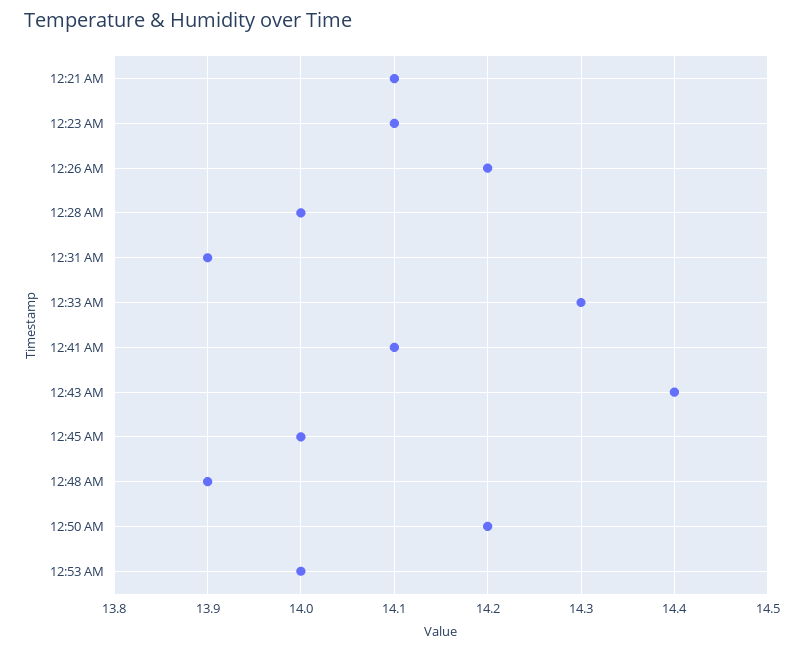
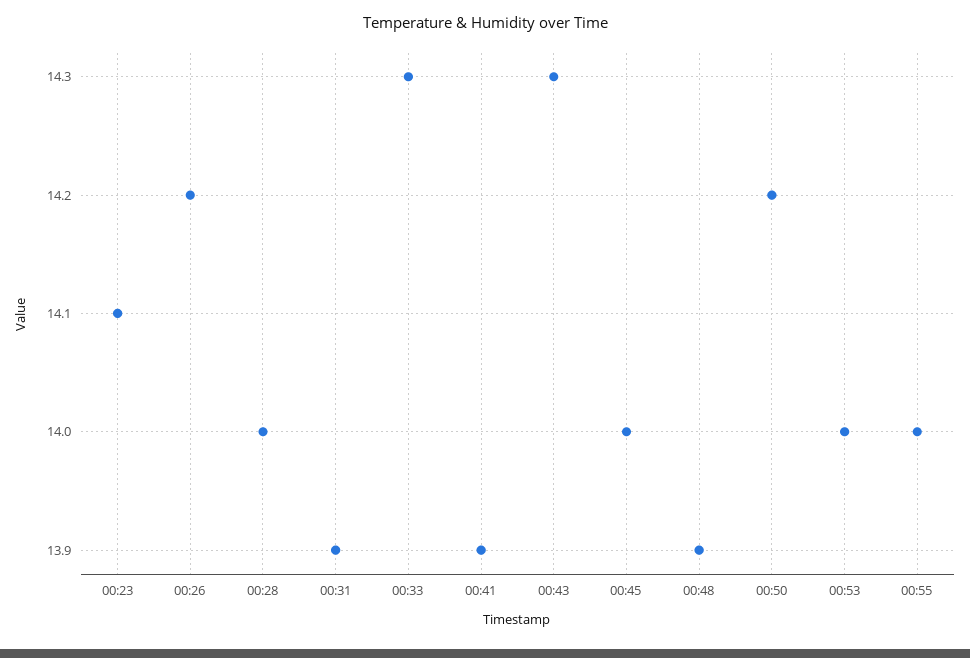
12:21 AM: 14.1 -> none
12:41 AM: 14.1 -> 13.9
12:43 AM: 14.4 -> 14.3
00:55: none -> 14

